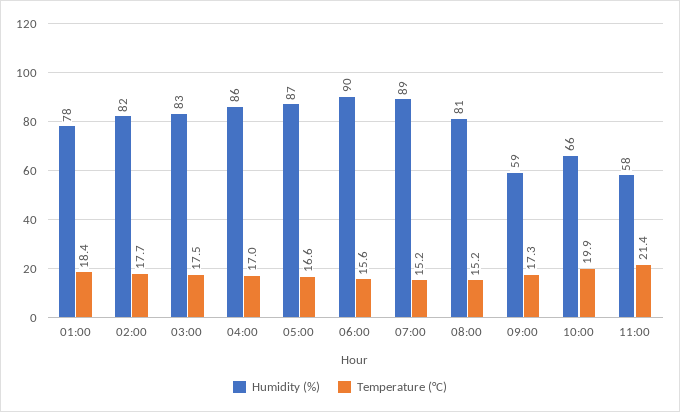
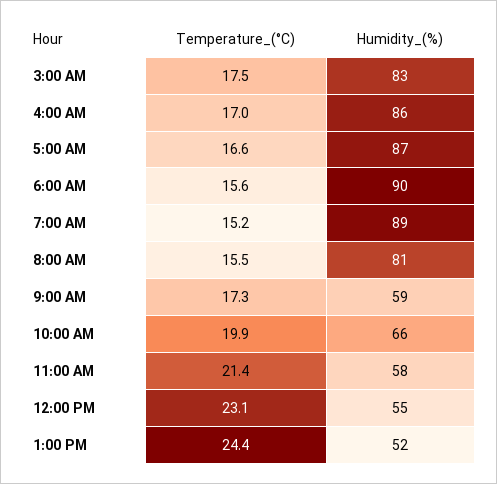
Humidity (%), 01:00: 78 -> none
Temperature (°C), 01:00: 18.4 -> none
Humidity (%), 02:00: 82 -> none
Temperature (°C), 02:00: 17.7 -> none
Temperature (°C), 08:00: 15.2 -> 15.5
Temperature (°C), 12:00 PM: none -> 23.1
Humidity (%), 12:00 PM: none -> 55
Temperature (°C), 1:00 PM: none -> 24.4
Humidity (%), 1:00 PM: none -> 52

